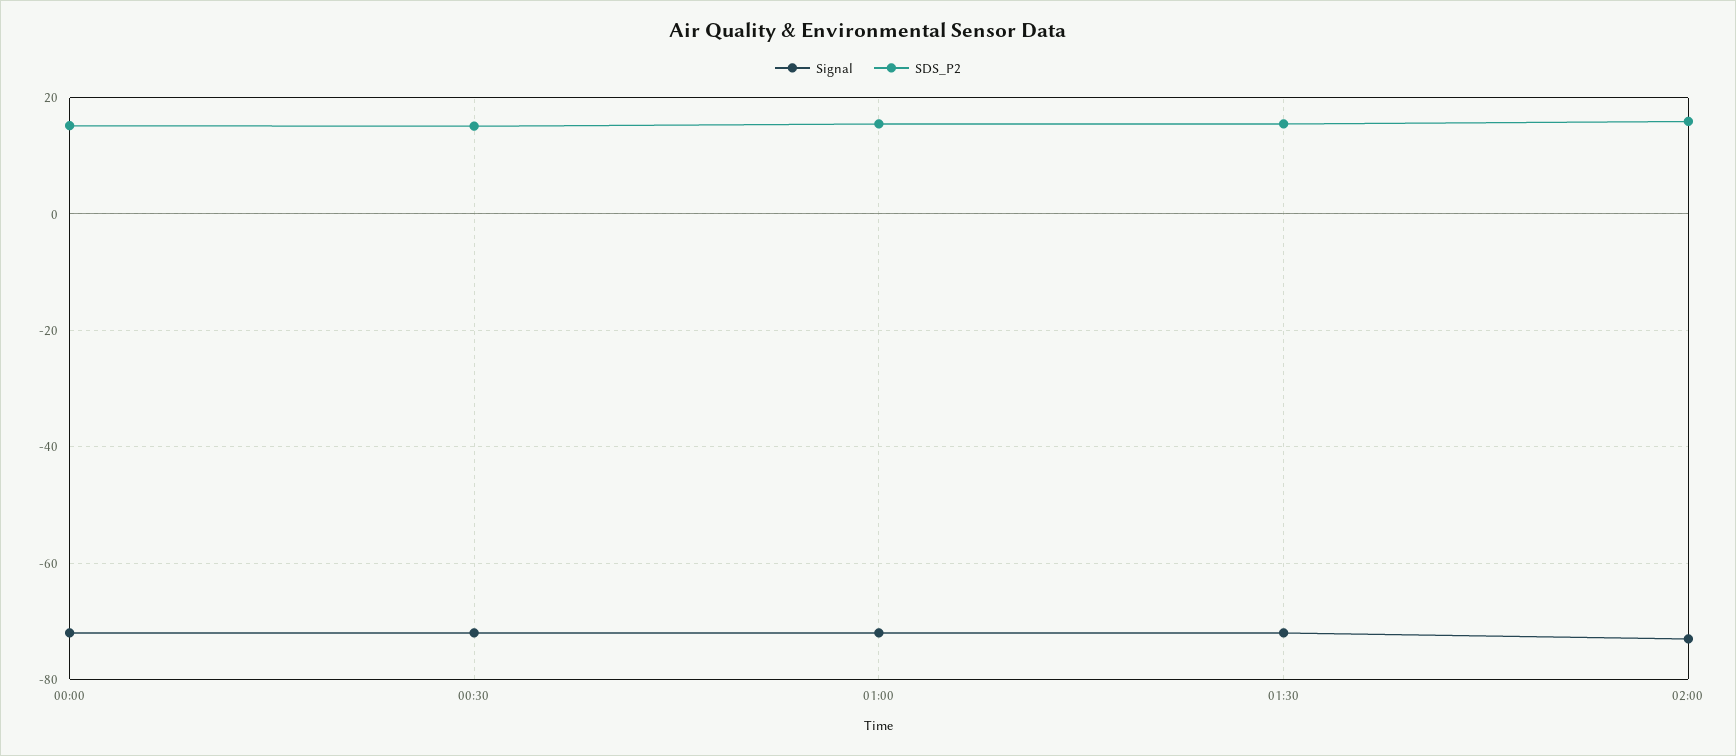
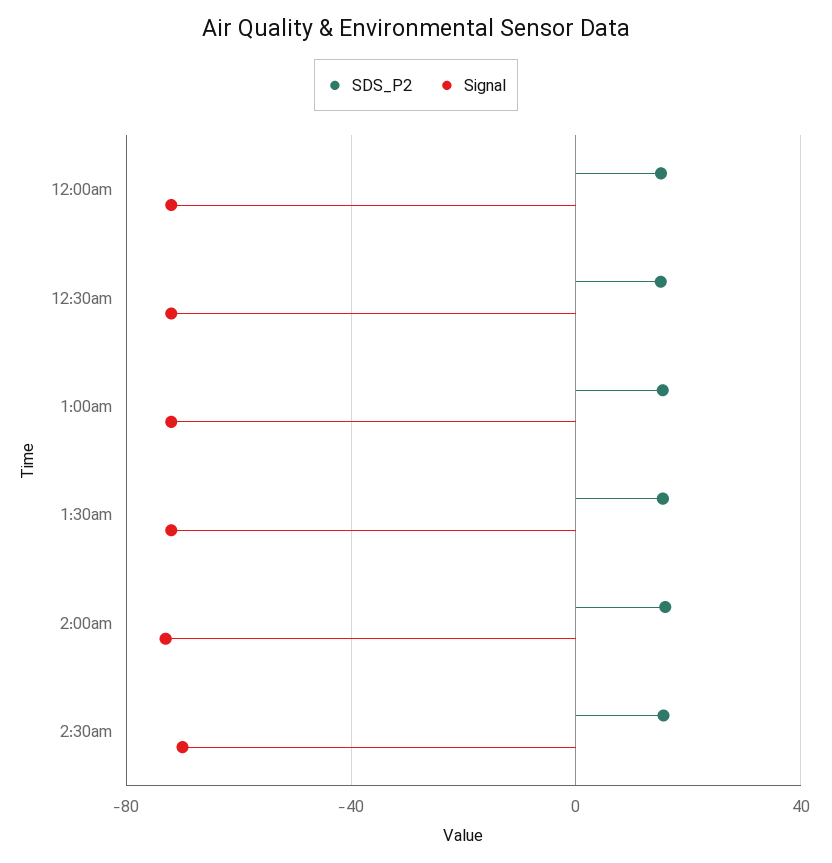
SDS_P2, 2:30am: none -> 15
Signal, 2:30am: none -> -70

